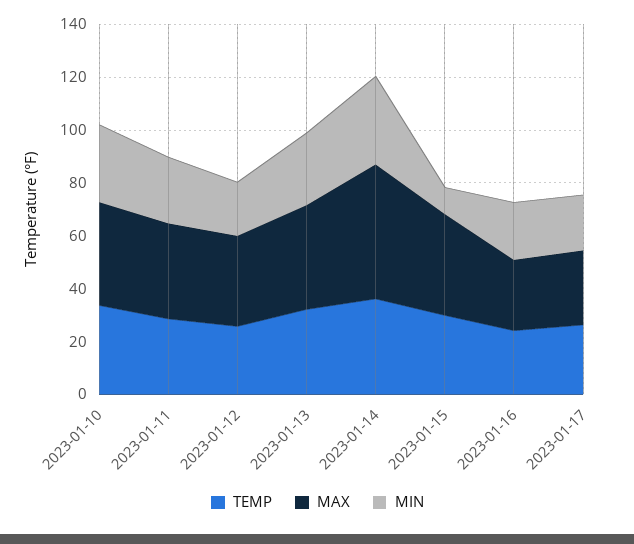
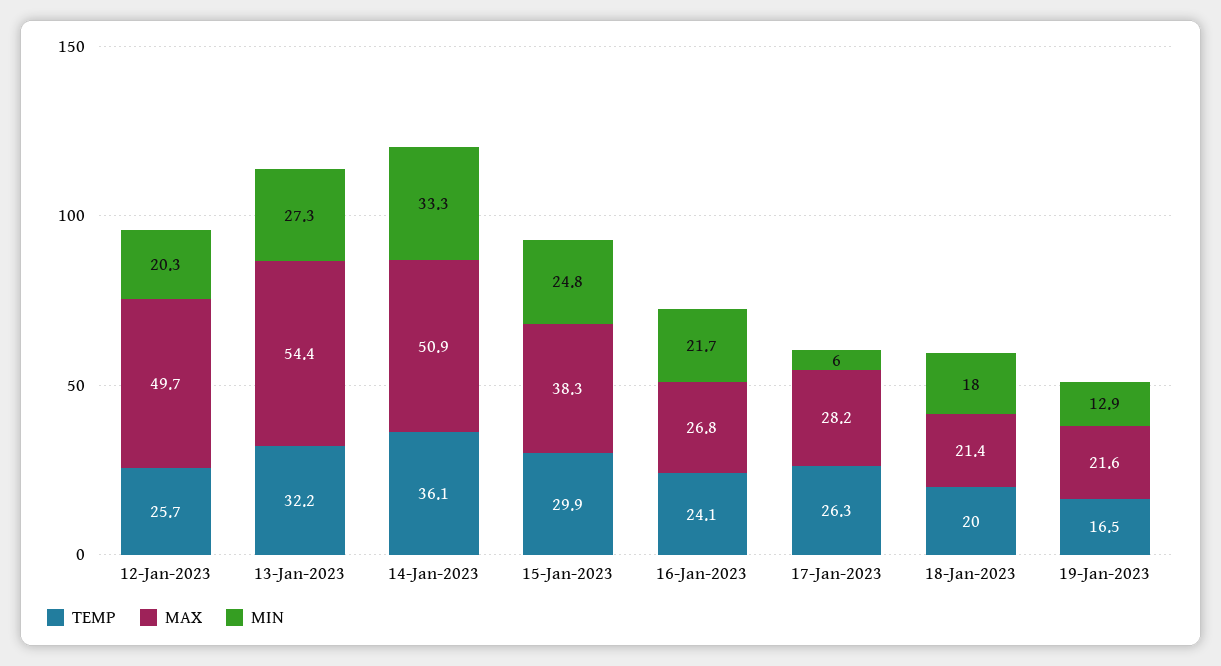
TEMP, 2023-01-10: 35 -> none
MAX, 2023-01-10: 40 -> none
MIN, 2023-01-10: 30 -> none
TEMP, 2023-01-11: 30 -> none
MAX, 2023-01-11: 35 -> none
MIN, 2023-01-11: 25 -> none
MAX, 2023-01-12: 35 -> 49.7
MAX, 2023-01-13: 40 -> 54.4
MIN, 2023-01-15: 10 -> 24.8
MIN, 2023-01-17: 20 -> 6
TEMP, 18-Jan-2023: none -> 20
MAX, 18-Jan-2023: none -> 21.4
MIN, 18-Jan-2023: none -> 18
TEMP, 19-Jan-2023: none -> 16.5
MAX, 19-Jan-2023: none -> 21.6
MIN, 19-Jan-2023: none -> 12.9

